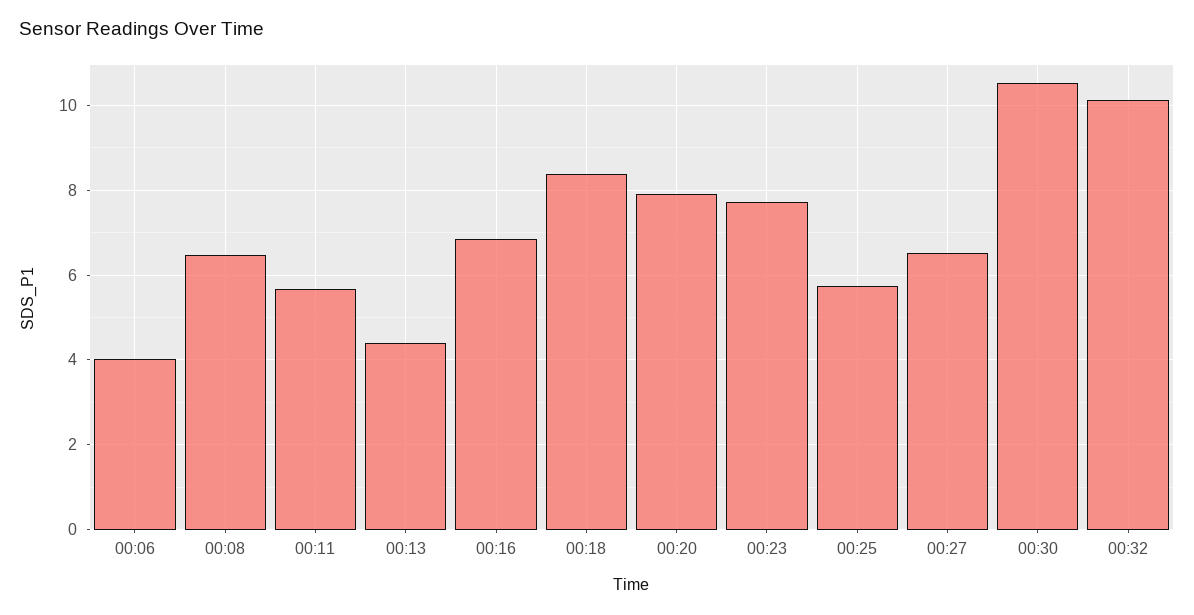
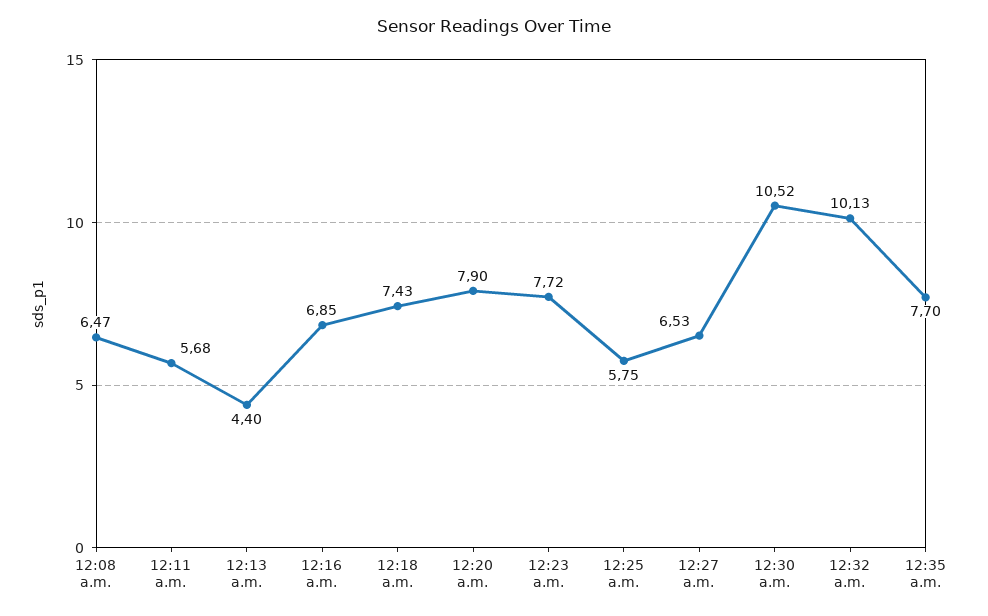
00:06: 4 -> none
00:18: 8.4 -> 7.43
12:35 a.m.: none -> 7.7

